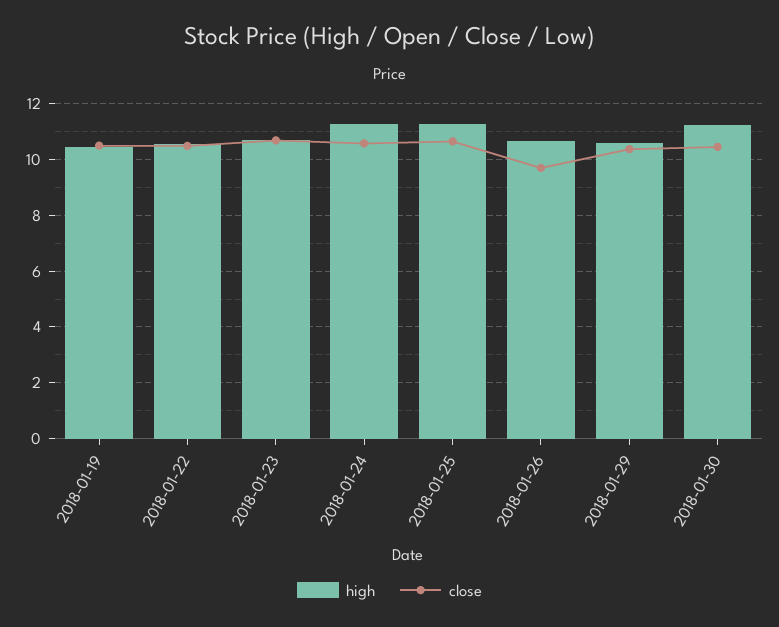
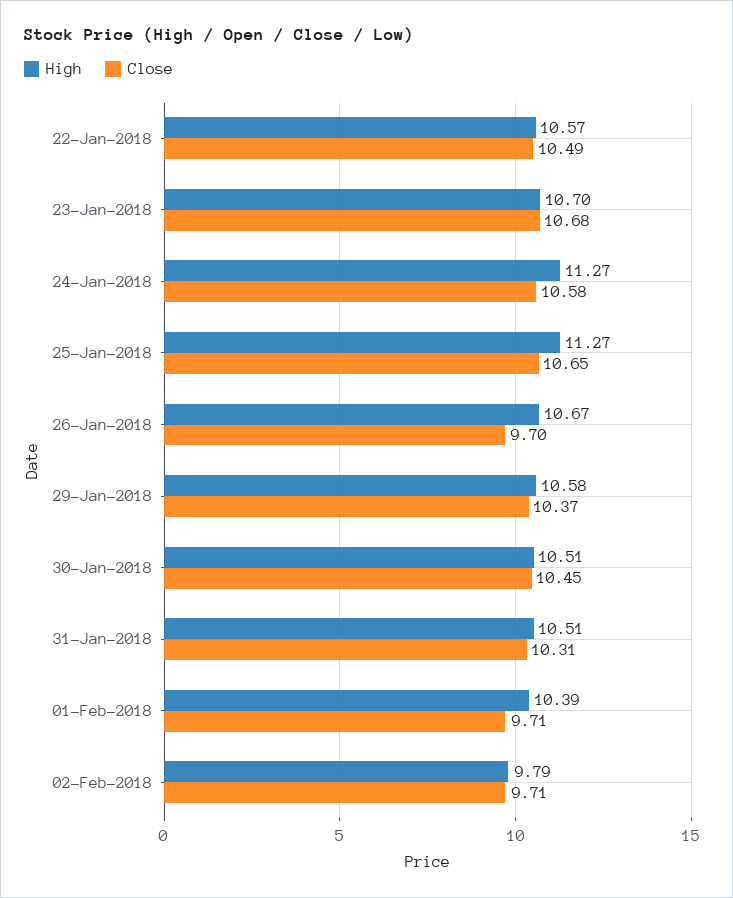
high, 2018-01-19: 10.5 -> none
close, 2018-01-19: 10.5 -> none
high, 2018-01-30: 11.25 -> 10.51
high, 31-Jan-2018: none -> 10.51
close, 31-Jan-2018: none -> 10.31
high, 01-Feb-2018: none -> 10.39
close, 01-Feb-2018: none -> 9.71
high, 02-Feb-2018: none -> 9.79
close, 02-Feb-2018: none -> 9.71

